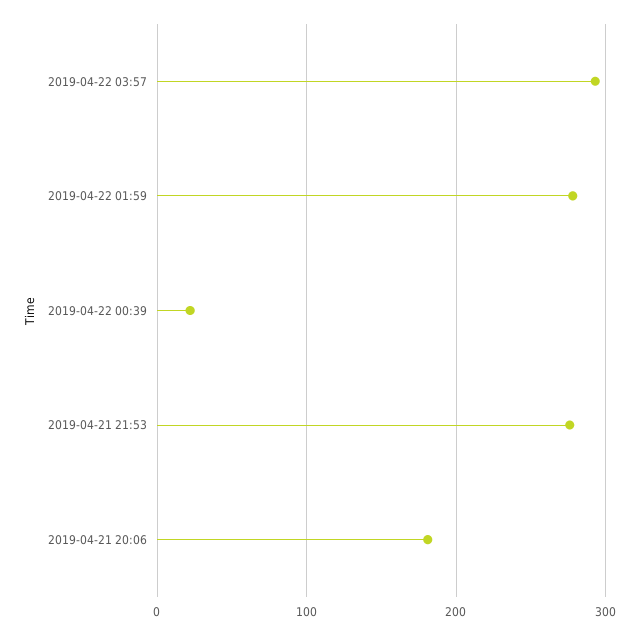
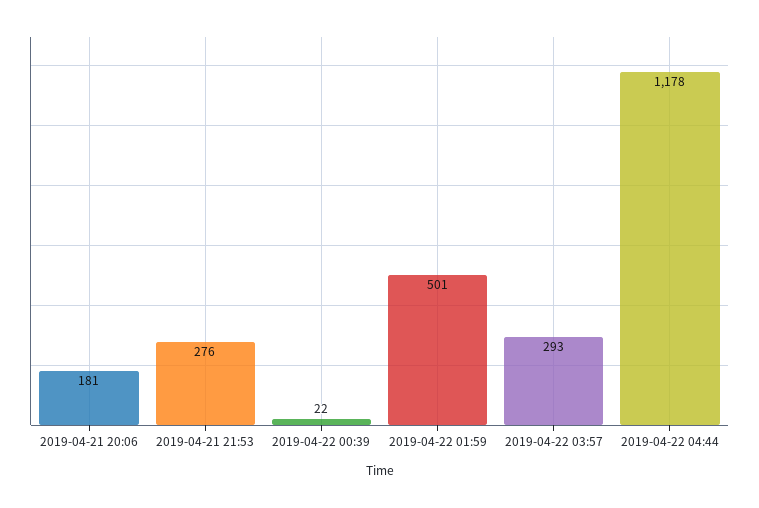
2019-04-22 01:59: 280 -> 501
2019-04-22 04:44: none -> 1178

